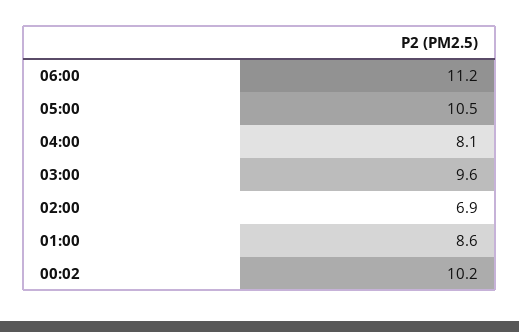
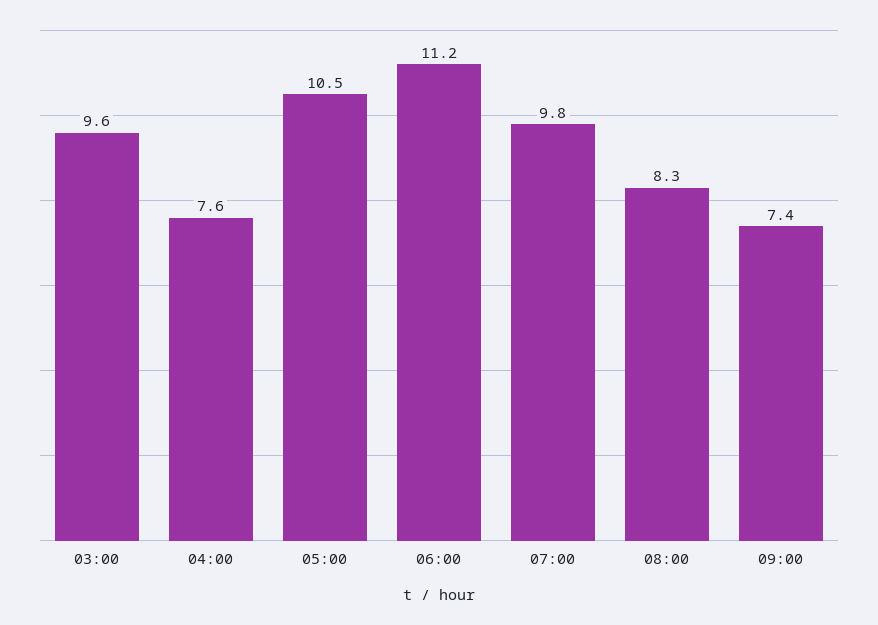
04:00: 8.1 -> 7.6
02:00: 6.9 -> none
01:00: 8.6 -> none
00:02: 10.2 -> none
07:00: none -> 9.8
08:00: none -> 8.3
09:00: none -> 7.4

